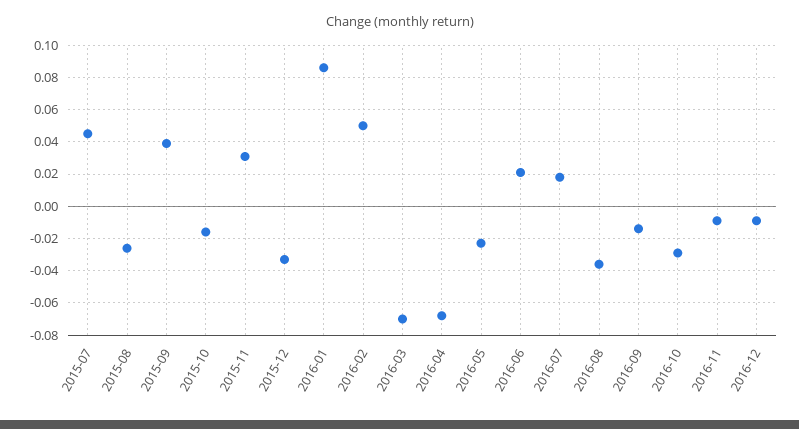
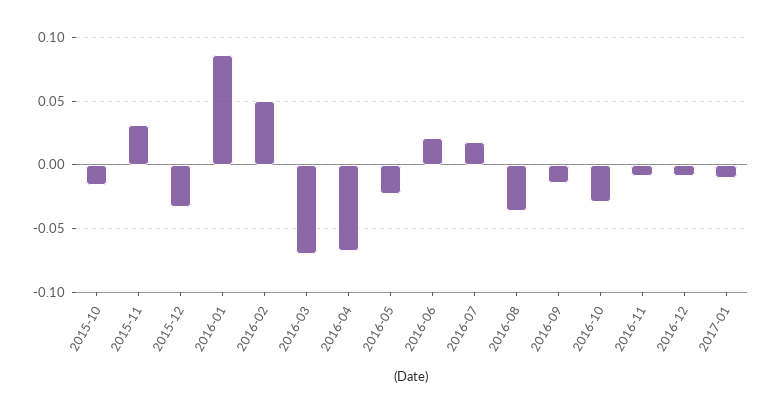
2015-07: 0.045 -> none
2015-08: -0.025 -> none
2015-09: 0.04 -> none
2017-01: none -> -0.01

